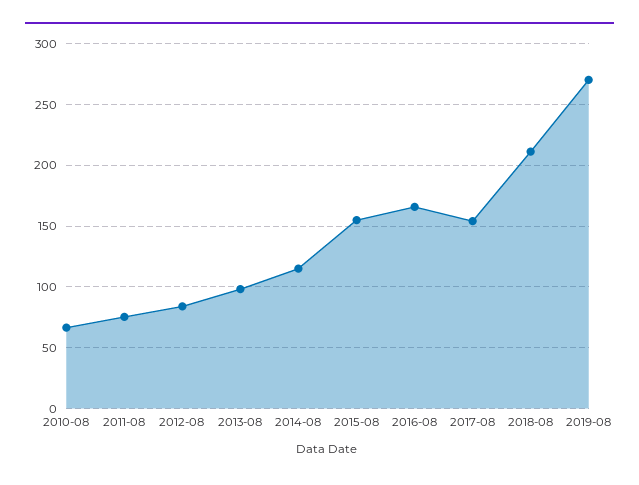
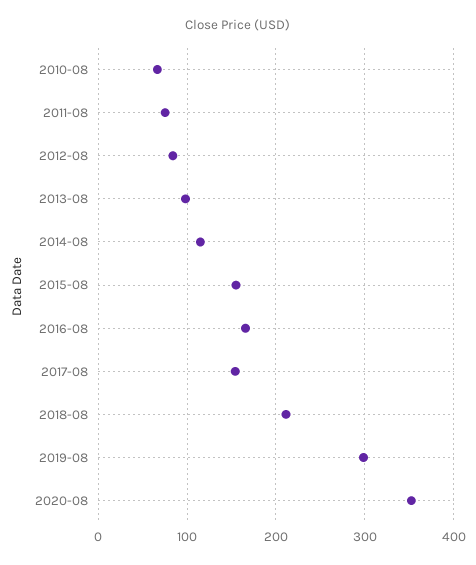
2019-08: 270 -> 300
2020-08: none -> 350

